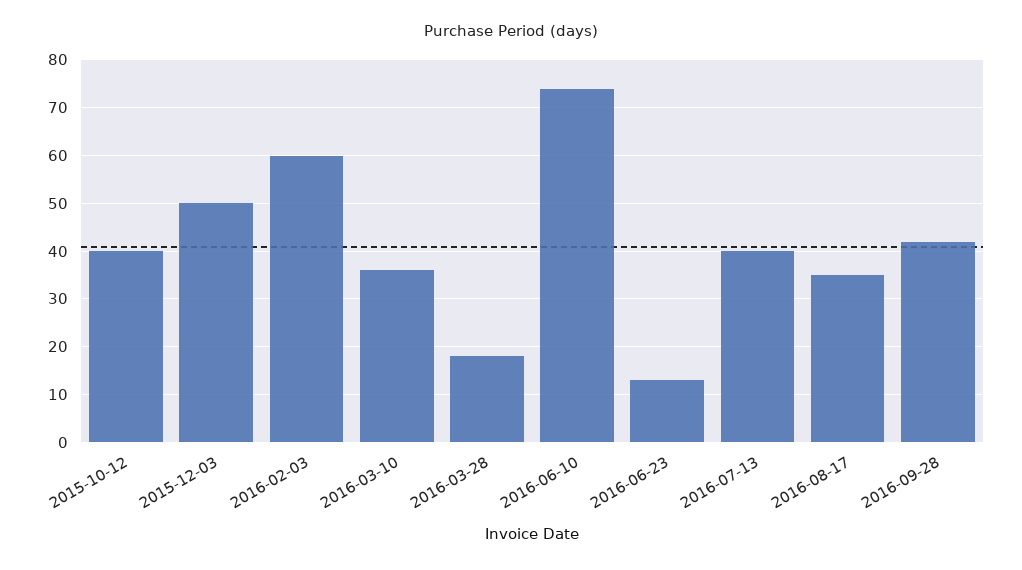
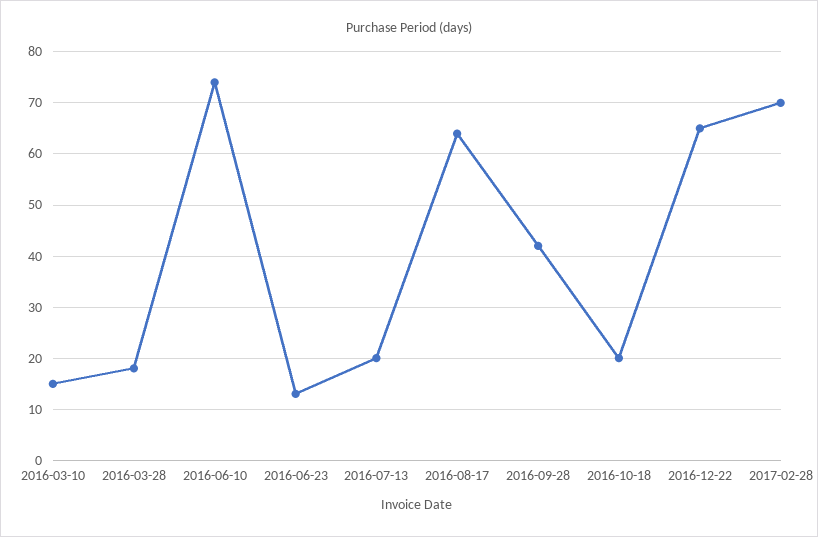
2015-10-12: 40 -> none
2015-12-03: 50 -> none
2016-02-03: 60 -> none
2016-03-10: 35 -> 15
2016-07-13: 40 -> 20
2016-08-17: 35 -> 65
2016-10-18: none -> 20
2016-12-22: none -> 65
2017-02-28: none -> 70

